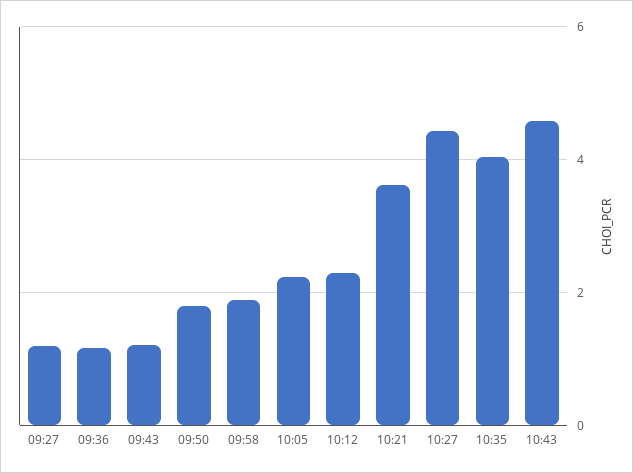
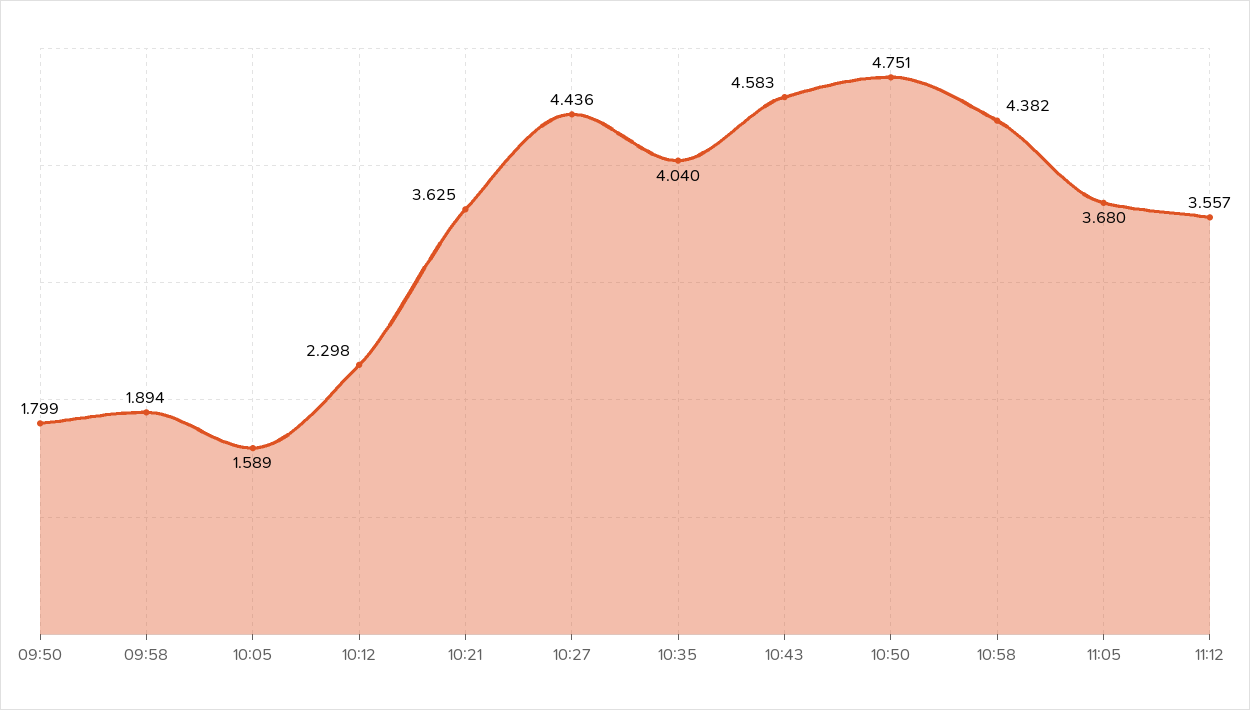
09:27: 1.2 -> none
09:36: 1.2 -> none
09:43: 1.2 -> none
10:05: 2.2 -> 1.589
10:50: none -> 4.751
10:58: none -> 4.382
11:05: none -> 3.68
11:12: none -> 3.557

